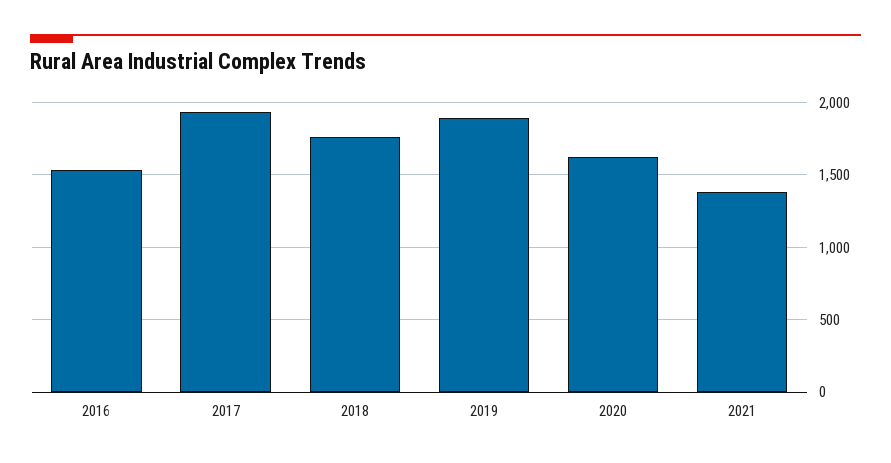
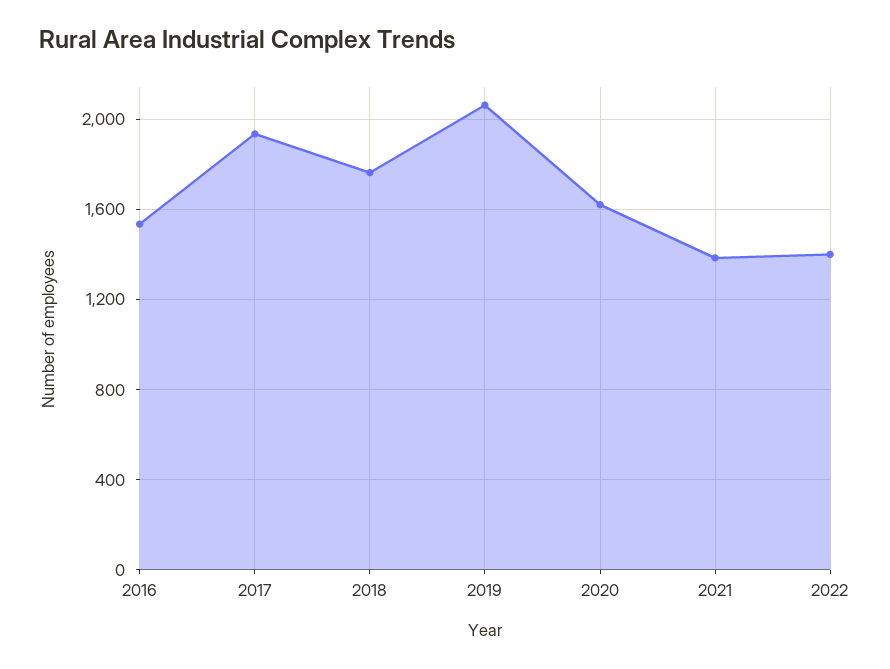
2019: 1900 -> 2050
2022: none -> 1400

